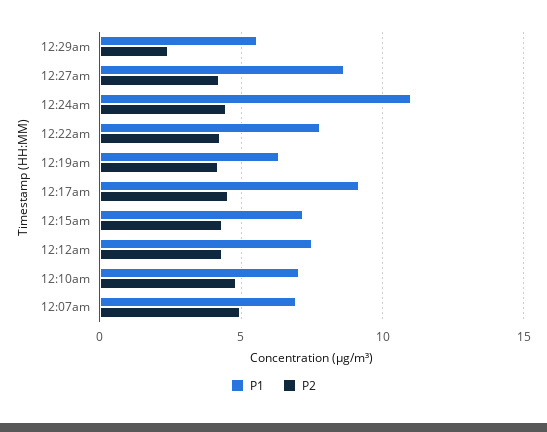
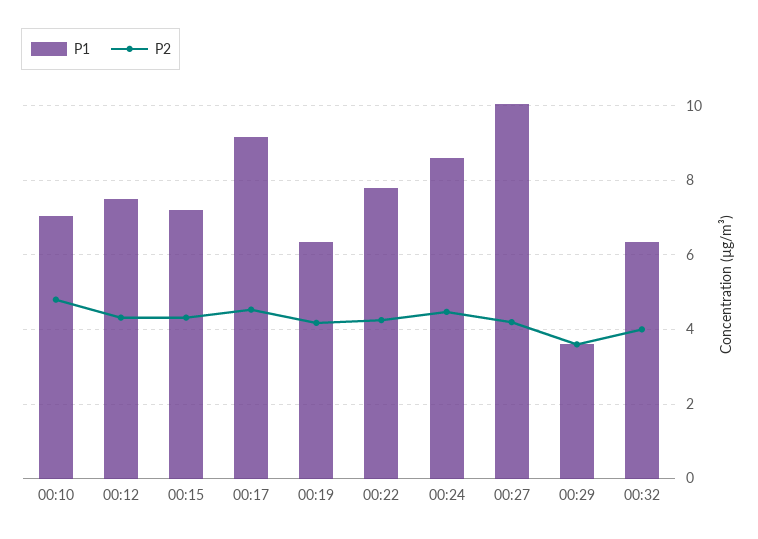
P1, 12:29am: 5.5 -> 3.6
P2, 12:29am: 2.5 -> 3.6
P1, 12:27am: 8.5 -> 10
P1, 12:24am: 11 -> 8.6
P1, 12:07am: 7 -> none
P2, 12:07am: 5 -> none
P1, 00:32: none -> 6.4
P2, 00:32: none -> 4

